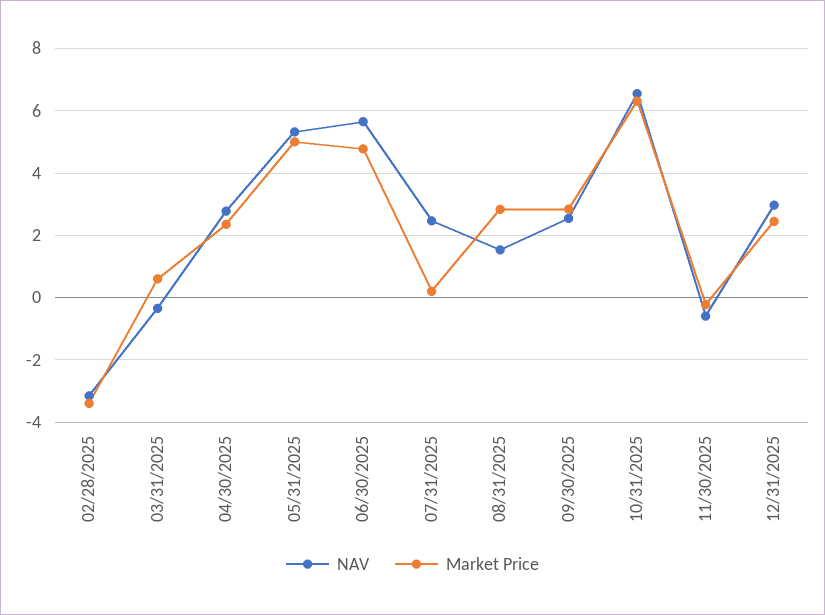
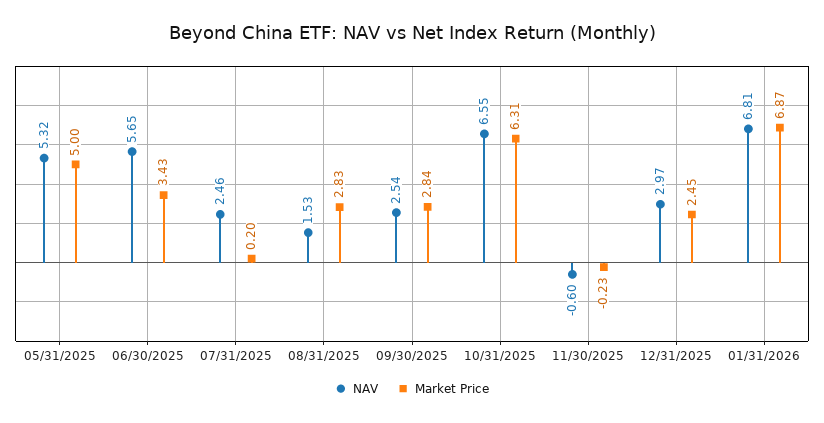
NAV, 02/28/2025: -3.2 -> none
Market Price, 02/28/2025: -3.4 -> none
NAV, 03/31/2025: -0.4 -> none
Market Price, 03/31/2025: 0.6 -> none
NAV, 04/30/2025: 2.8 -> none
Market Price, 04/30/2025: 2.4 -> none
Market Price, 06/30/2025: 4.8 -> 3.43
NAV, 01/31/2026: none -> 6.81
Market Price, 01/31/2026: none -> 6.87

